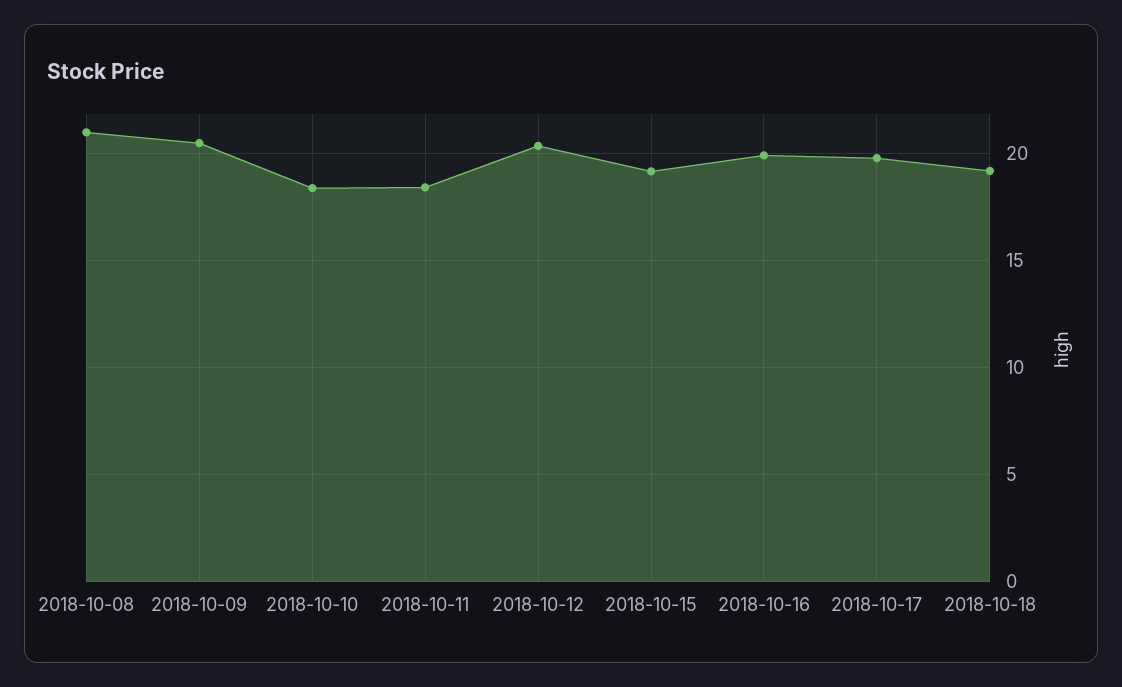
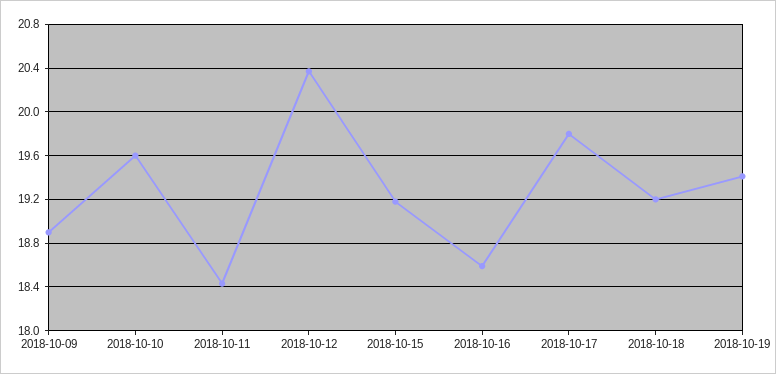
2018-10-08: 21 -> none
2018-10-09: 20.5 -> 18.9
2018-10-10: 18.5 -> 19.6
2018-10-16: 20 -> 18.6
2018-10-19: none -> 19.4

